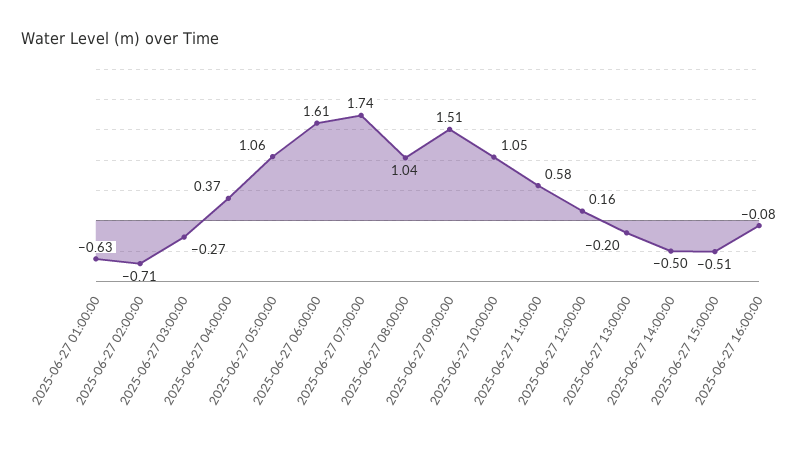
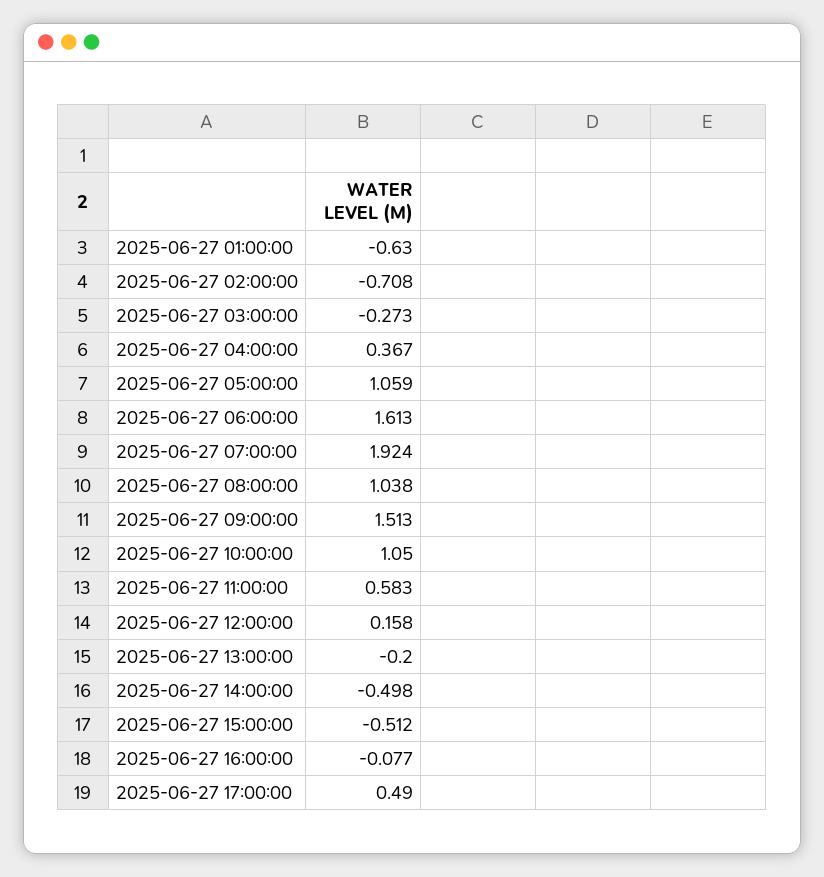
2025-06-27 07:00:00: 1.74 -> 1.924
2025-06-27 17:00:00: none -> 0.49

